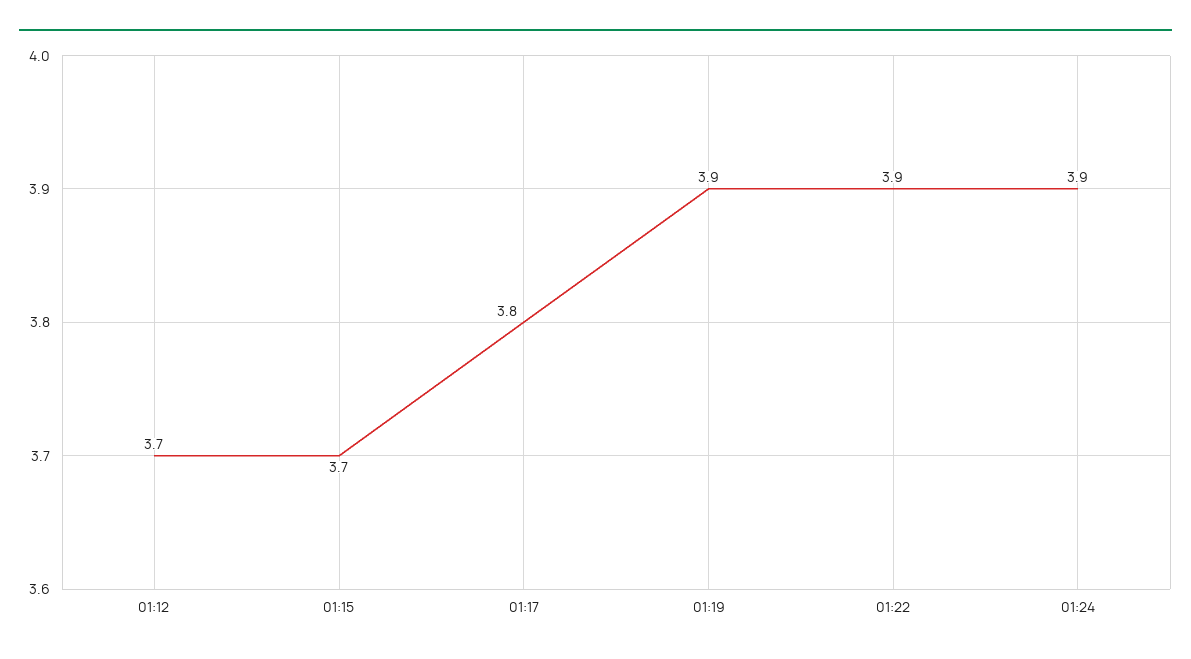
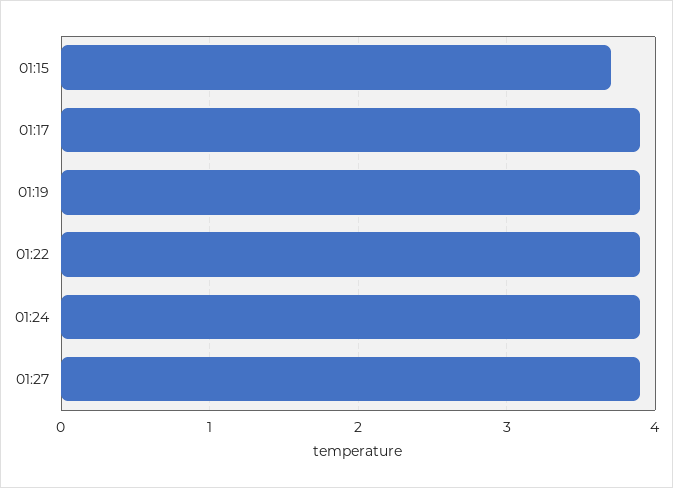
01:12: 3.7 -> none
01:17: 3.8 -> 3.9
01:27: none -> 3.9

